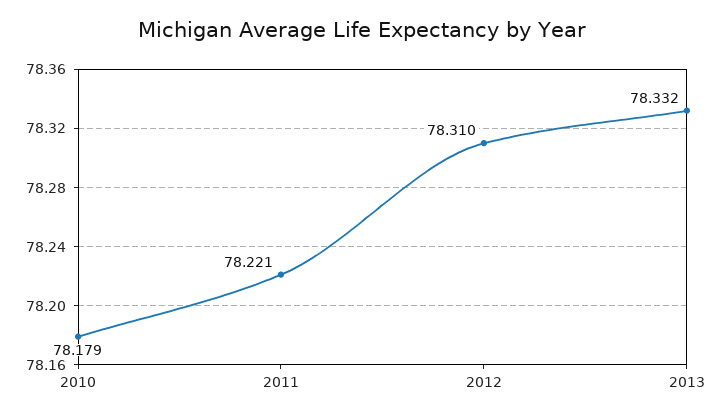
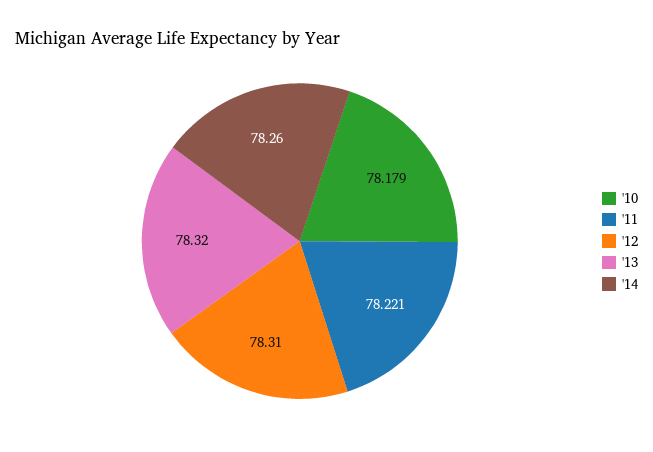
2013: 78.332 -> 78.32
'14: none -> 78.26

